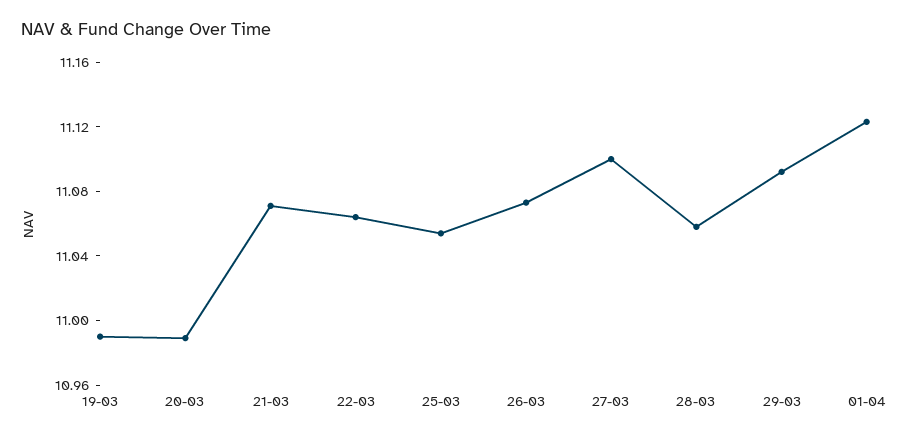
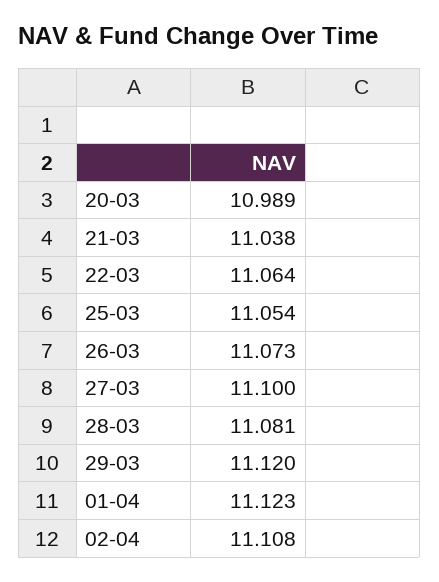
19-03: 10.99 -> none
21-03: 11.07 -> 11.038
28-03: 11.06 -> 11.081
29-03: 11.09 -> 11.12
02-04: none -> 11.108

